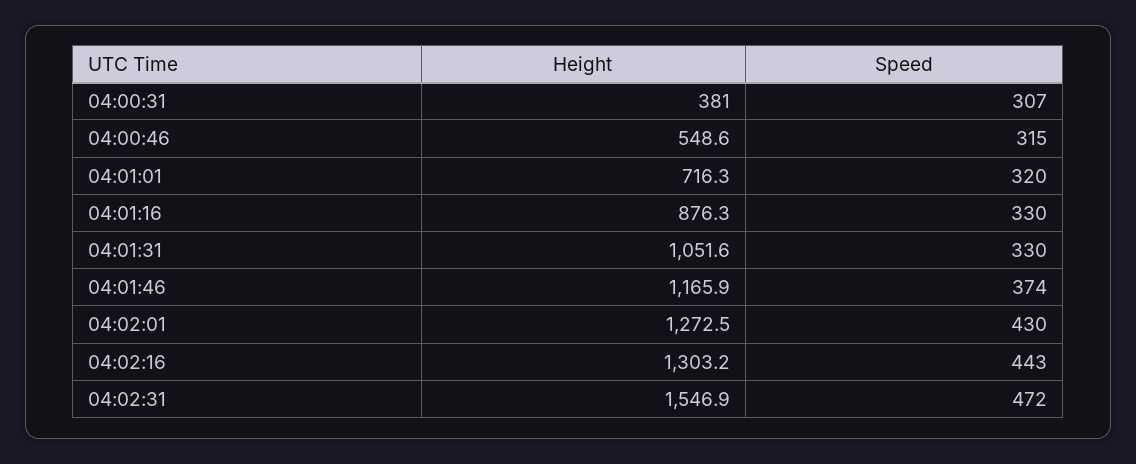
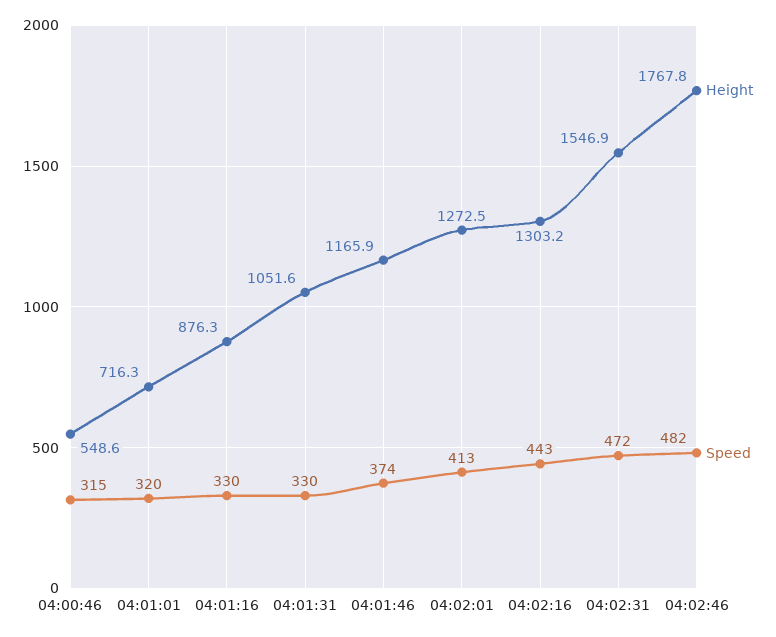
Height, 04:00:31: 381 -> none
Speed, 04:00:31: 307 -> none
Speed, 04:02:01: 430 -> 413
Height, 04:02:46: none -> 1767.8
Speed, 04:02:46: none -> 482

